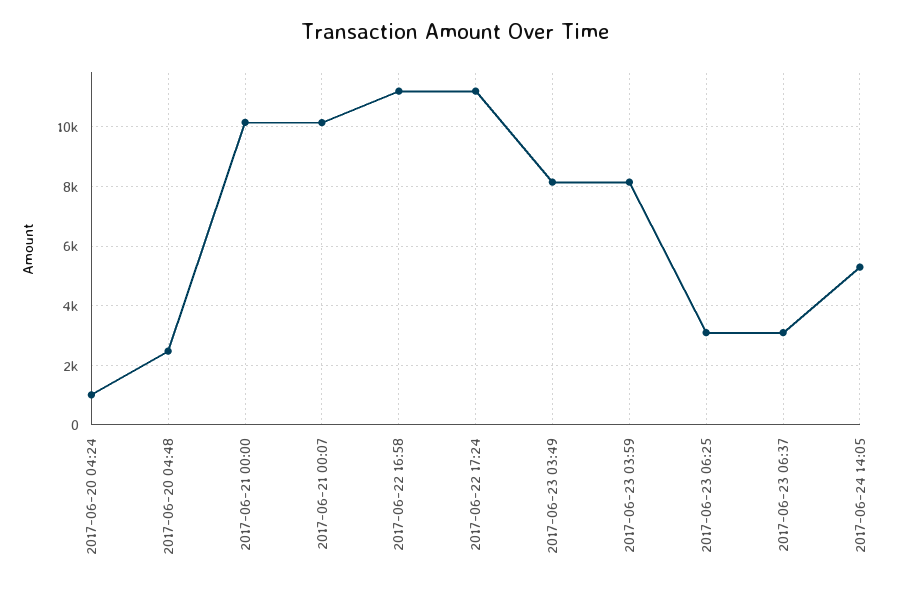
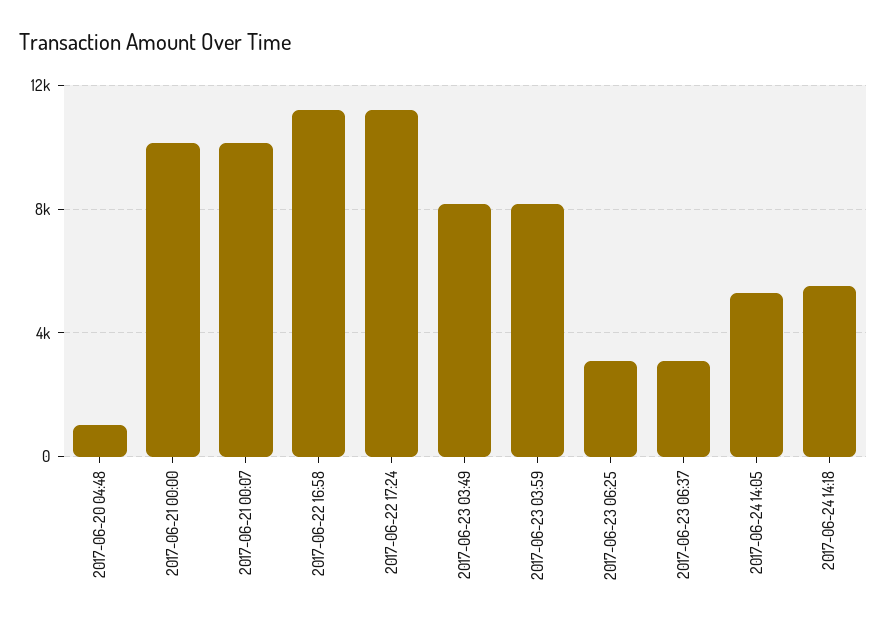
2017-06-20 04:24: 1000 -> none
2017-06-20 04:48: 2500 -> 1000
2017-06-24 14:18: none -> 5500

